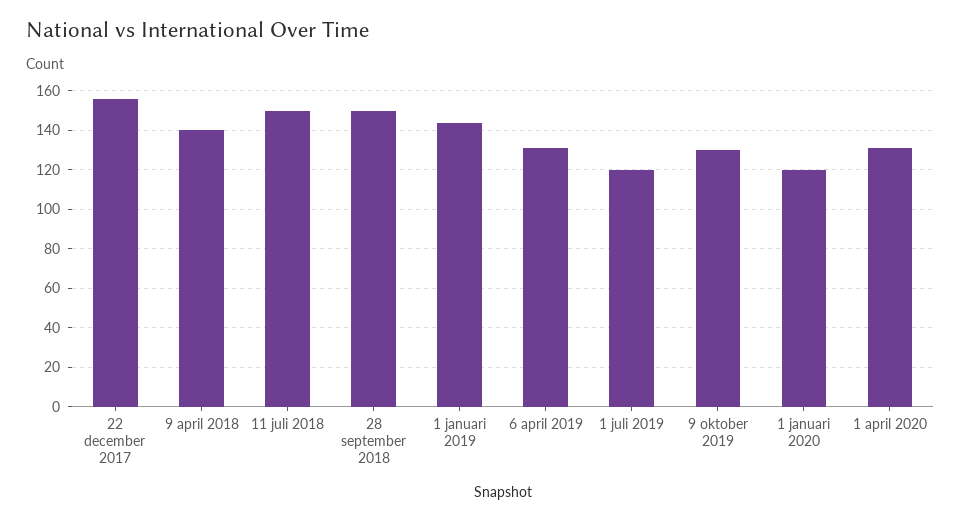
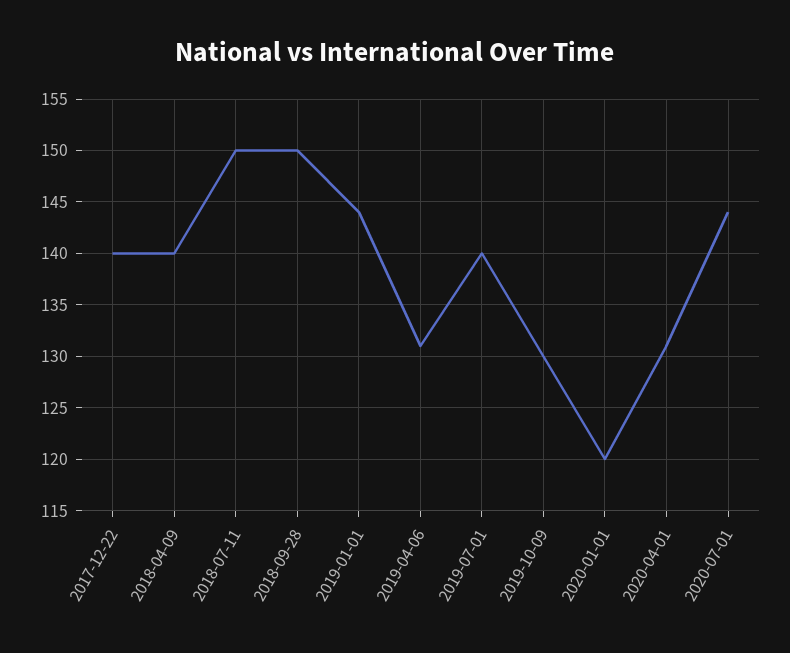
22 december 2017: 155 -> 140
1 juli 2019: 120 -> 140
2020-07-01: none -> 144

